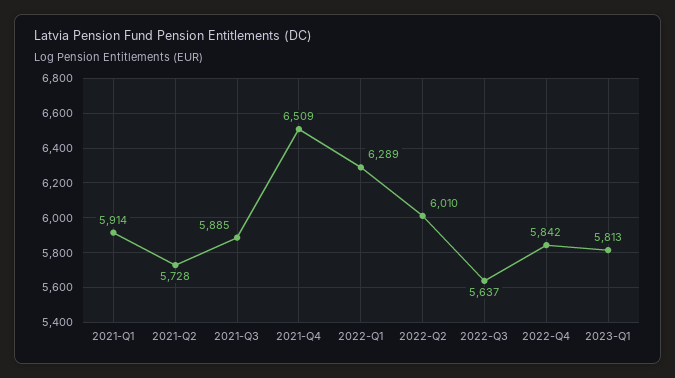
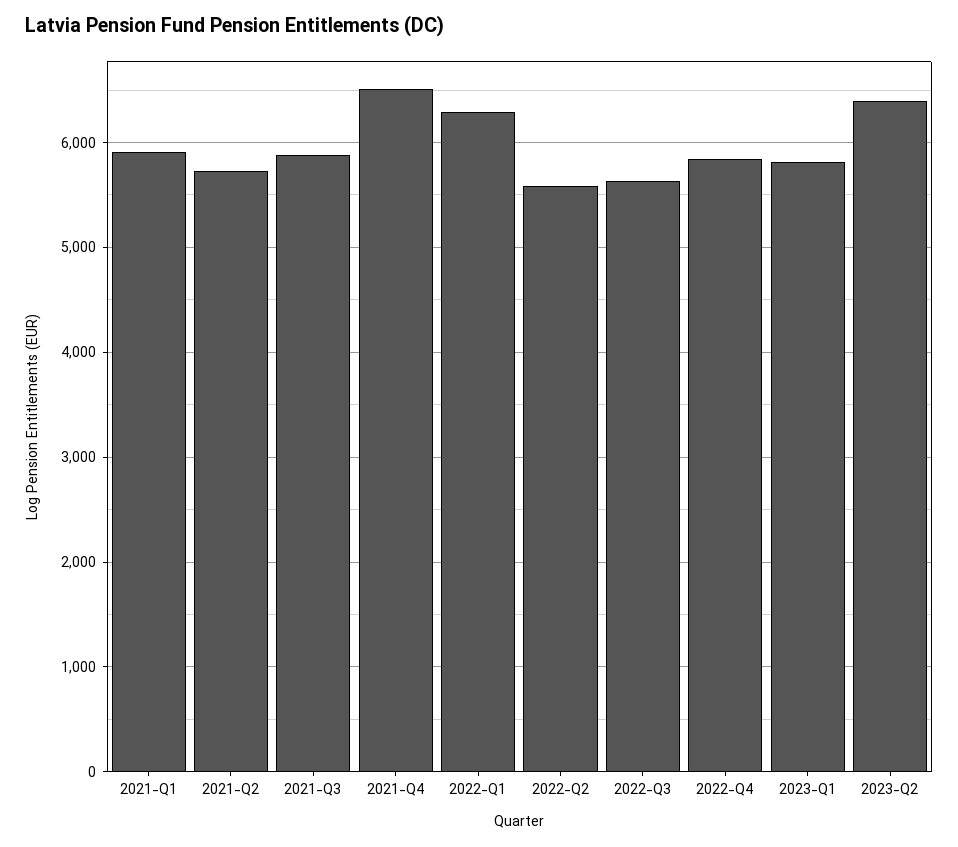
2022-Q2: 6010 -> 5600
2023-Q2: none -> 6400

